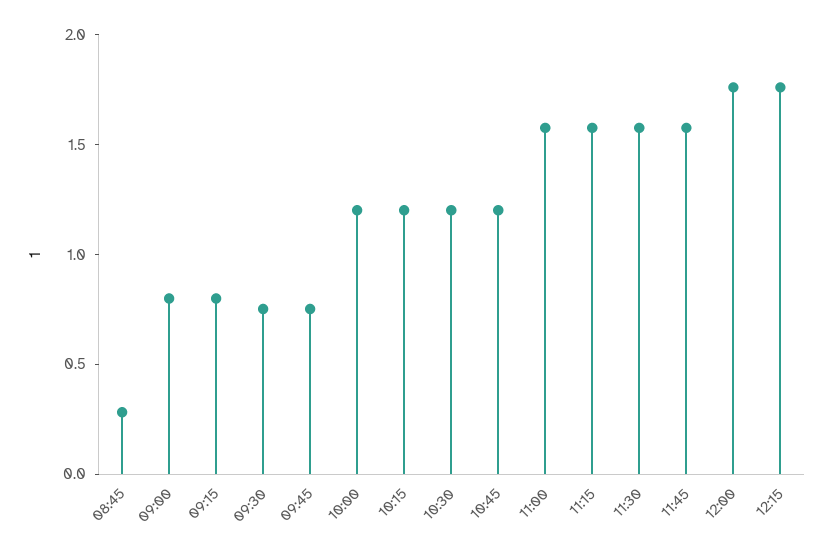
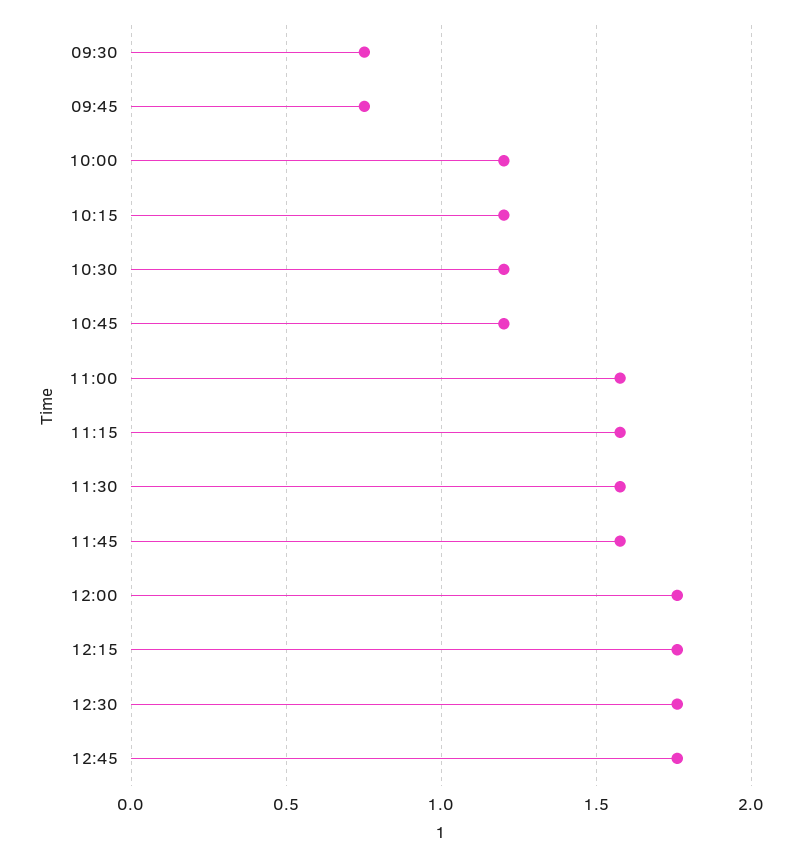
08:45: 0.3 -> none
09:00: 0.8 -> none
09:15: 0.8 -> none
12:30: none -> 1.75
12:45: none -> 1.75

